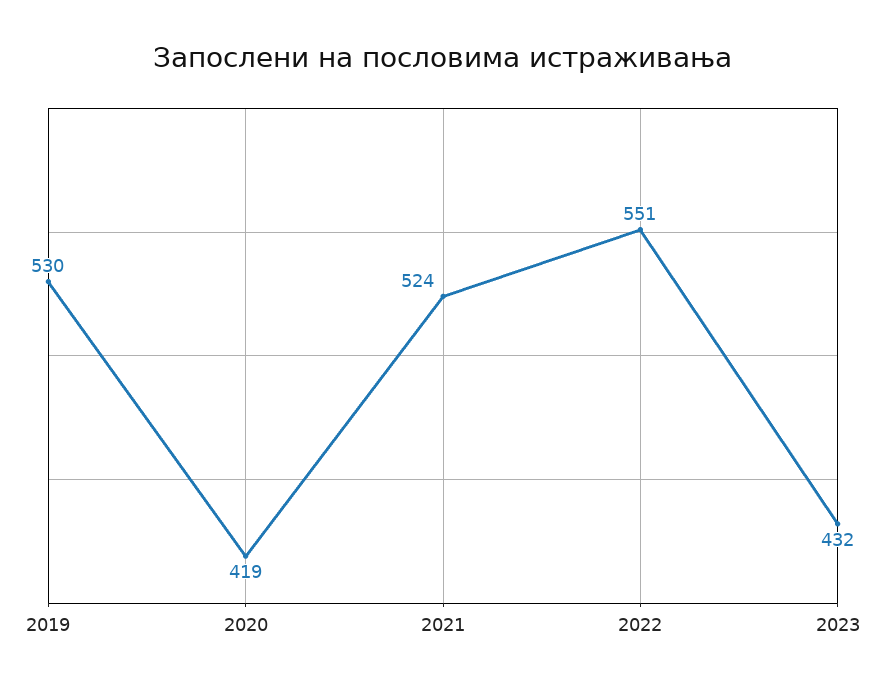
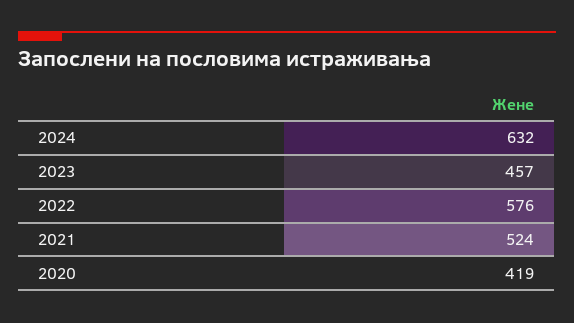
2019: 530 -> none
2022: 551 -> 576
2023: 432 -> 457
2024: none -> 632

